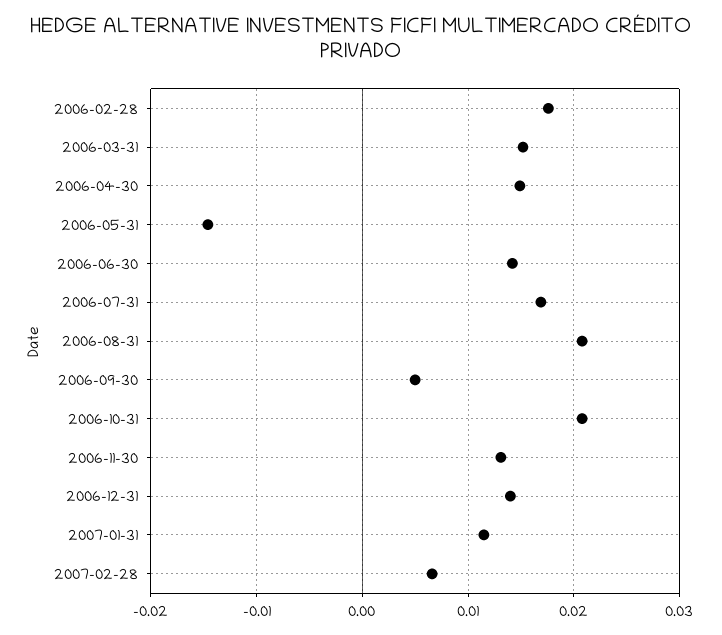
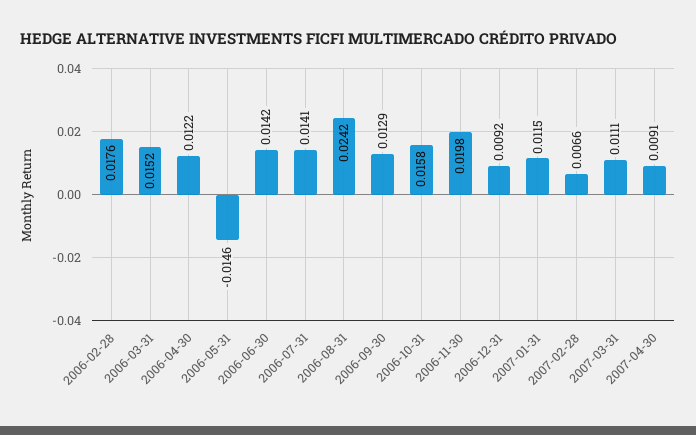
2006-04-30: 0.015 -> 0.0122
2006-07-31: 0.017 -> 0.0141
2006-08-31: 0.021 -> 0.0242
2006-09-30: 0.005 -> 0.0129
2006-10-31: 0.021 -> 0.0158
2006-11-30: 0.013 -> 0.0198
2006-12-31: 0.014 -> 0.0092
2007-03-31: none -> 0.0111
2007-04-30: none -> 0.0091

